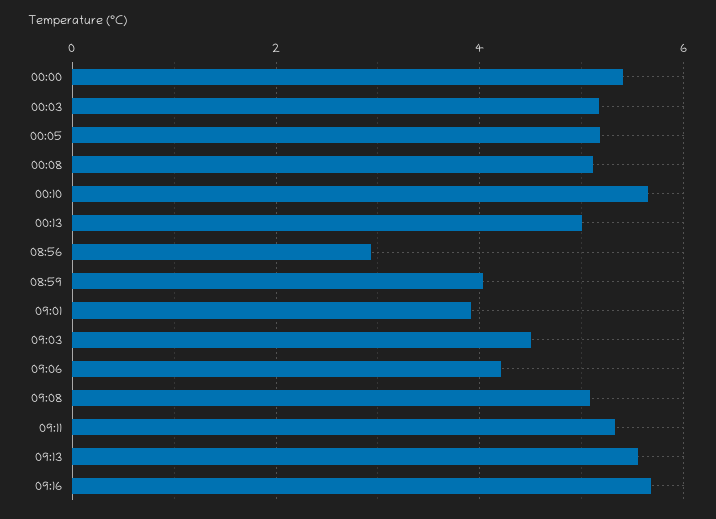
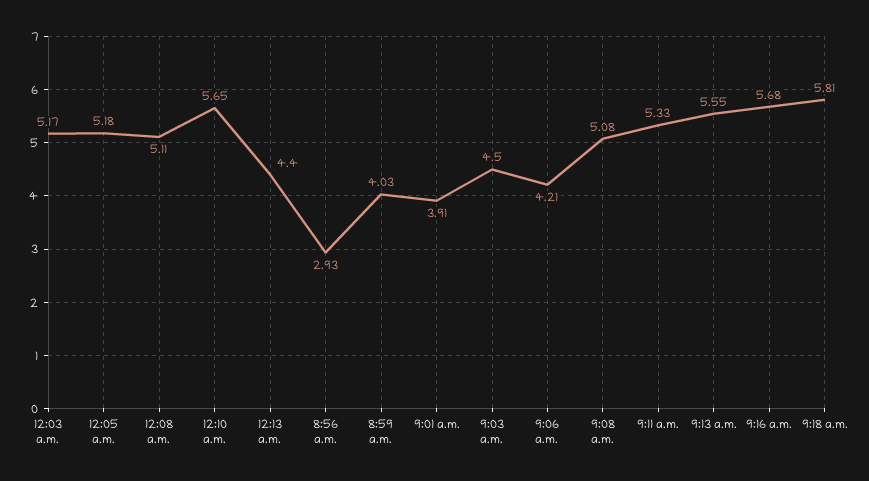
00:00: 5.4 -> none
00:13: 5 -> 4.4
9:18 a.m.: none -> 5.81

